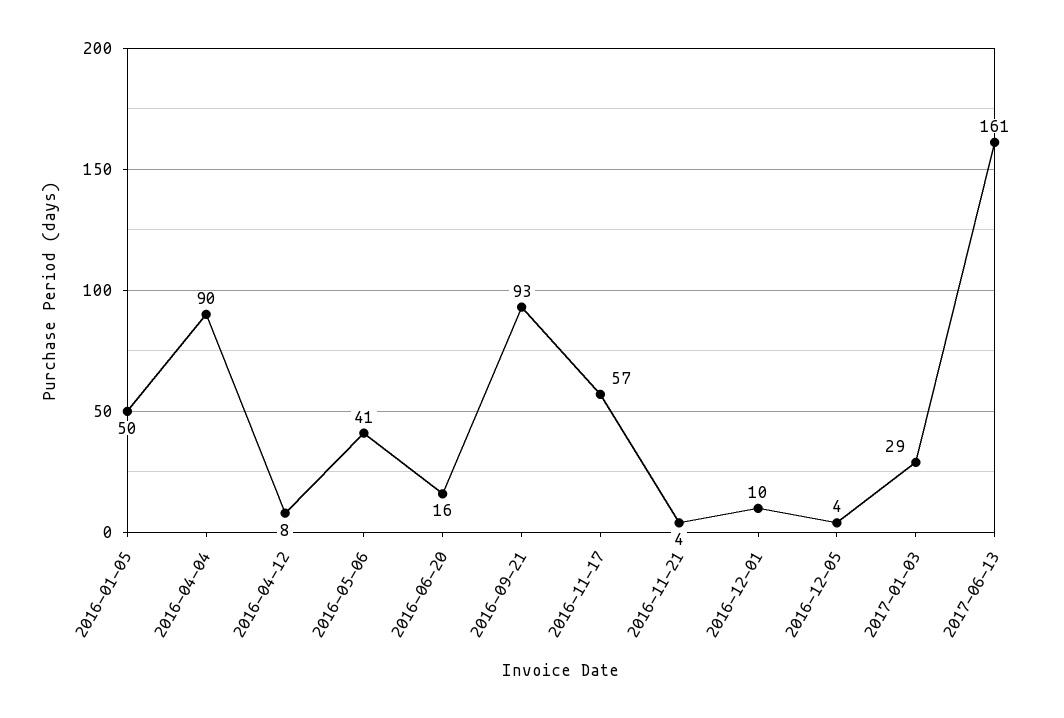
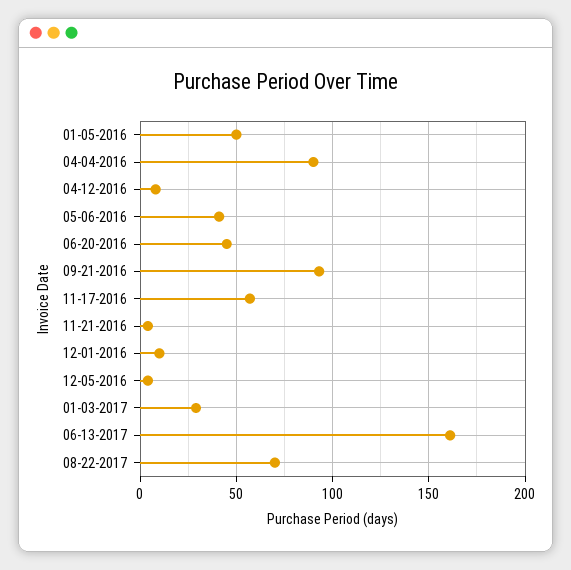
2016-06-20: 16 -> 45
08-22-2017: none -> 70

